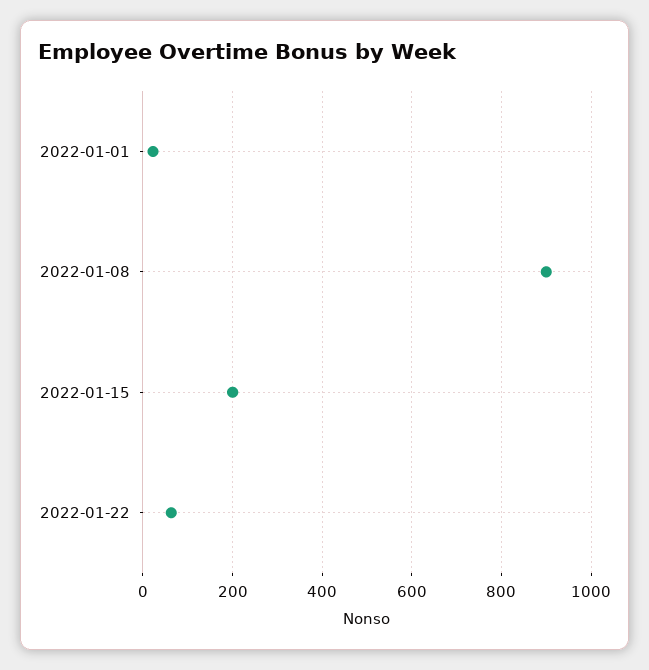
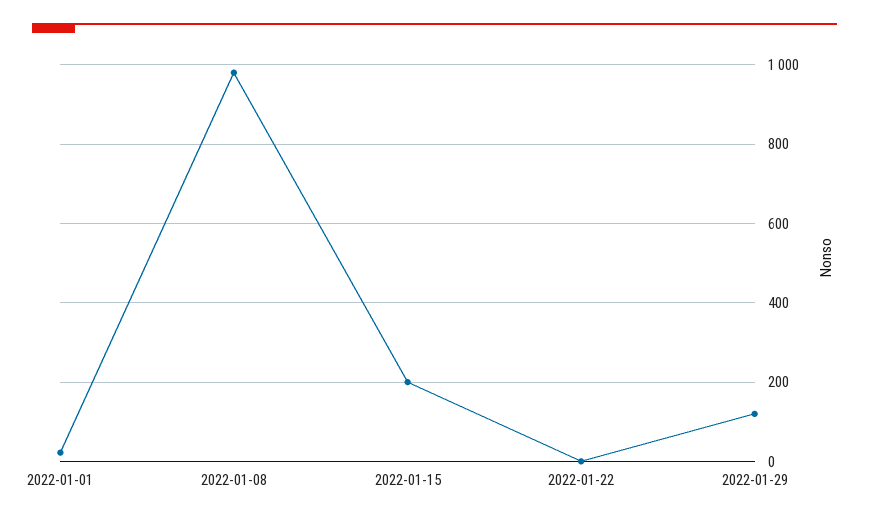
2022-01-08: 900 -> 980
2022-01-22: 60 -> 0
2022-01-29: none -> 120

